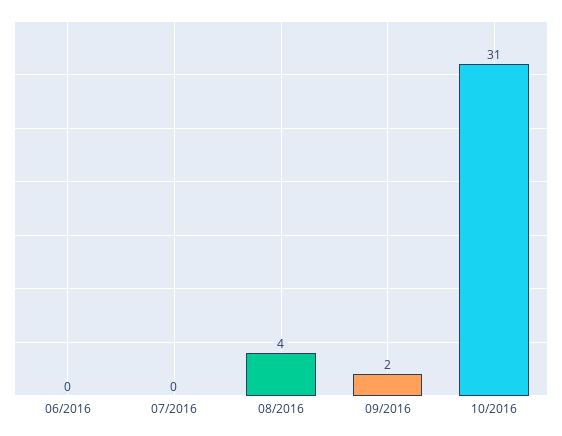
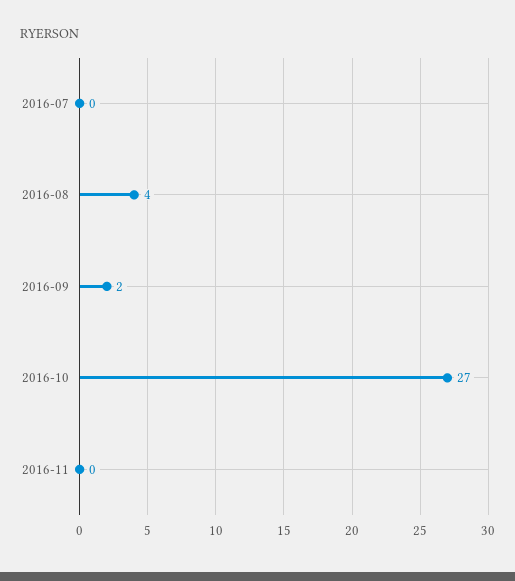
06/2016: 0 -> none
10/2016: 31 -> 27
2016-11: none -> 0

